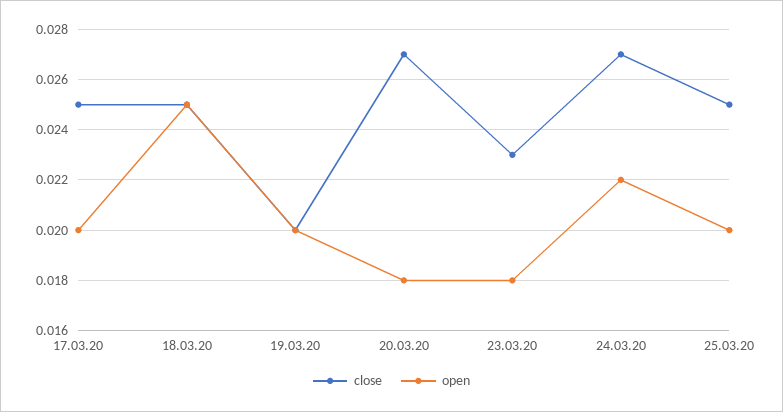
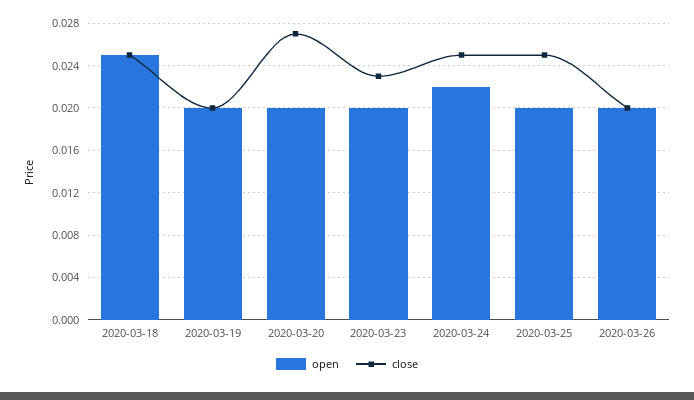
close, 17.03.20: 0.025 -> none
open, 17.03.20: 0.02 -> none
open, 20.03.20: 0.018 -> 0.02
open, 23.03.20: 0.018 -> 0.02
close, 24.03.20: 0.027 -> 0.025
open, 2020-03-26: none -> 0.02
close, 2020-03-26: none -> 0.02

